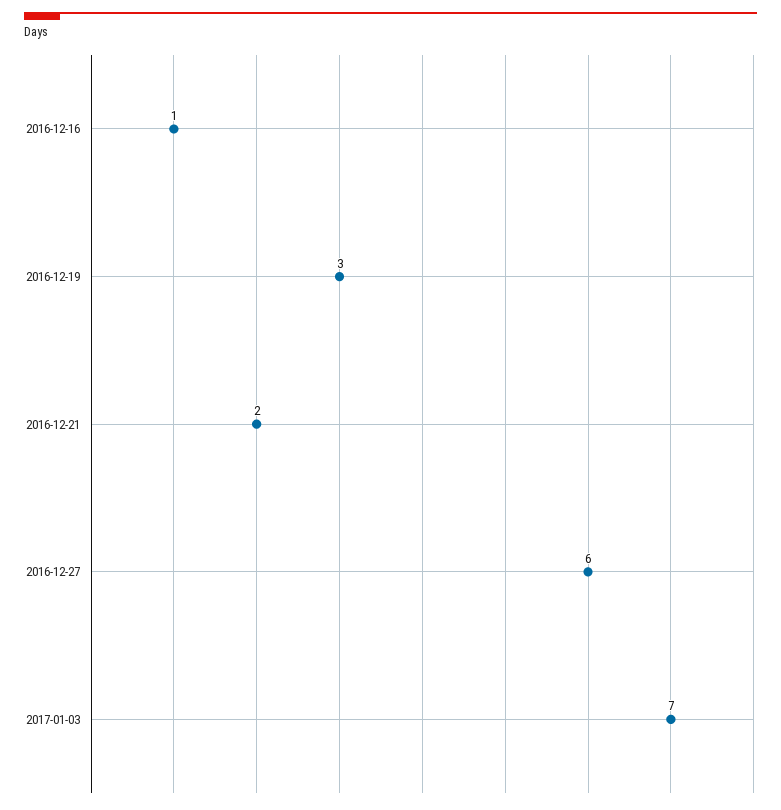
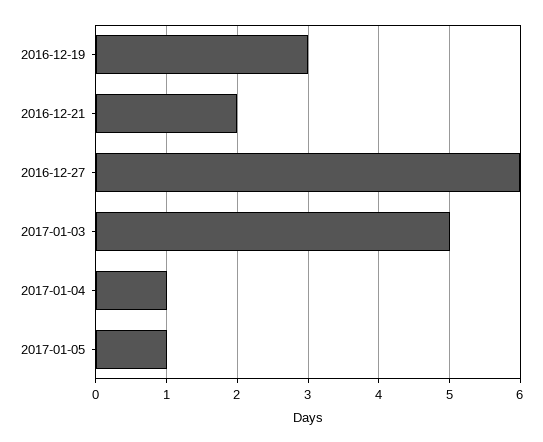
2016-12-16: 1 -> none
2017-01-03: 7 -> 5
2017-01-04: none -> 1
2017-01-05: none -> 1

